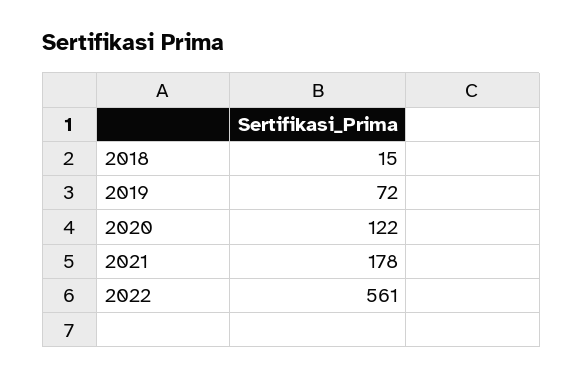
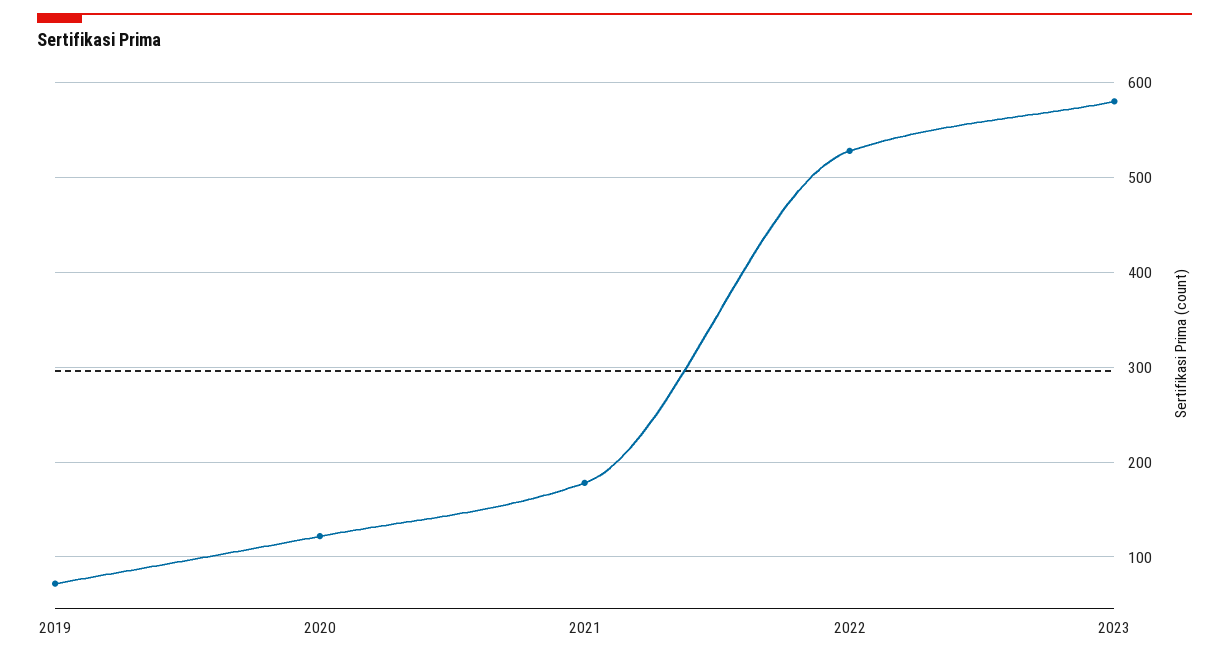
2018: 15 -> none
2022: 561 -> 530
2023: none -> 580

